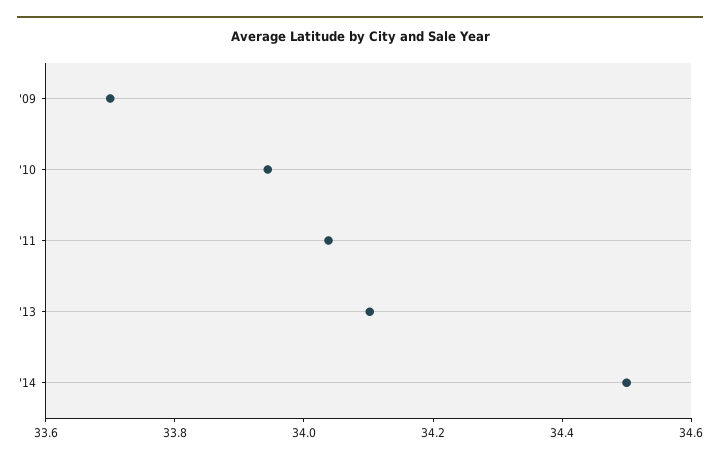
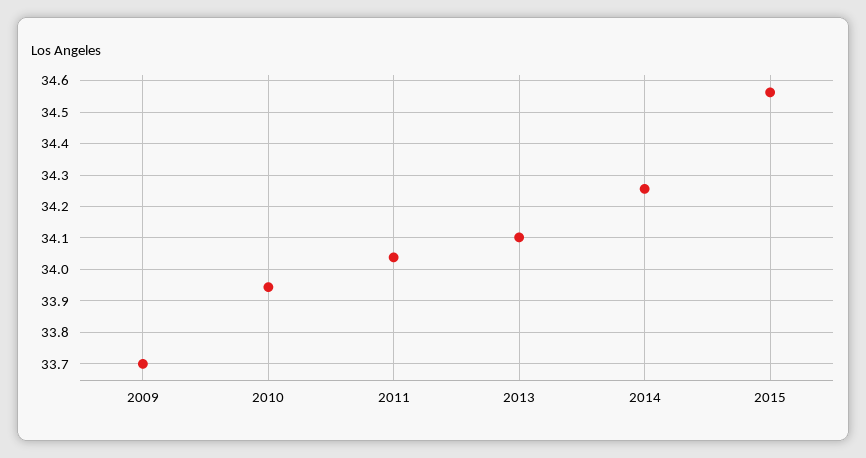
'14: 34.5 -> 34.26
2015: none -> 34.56

